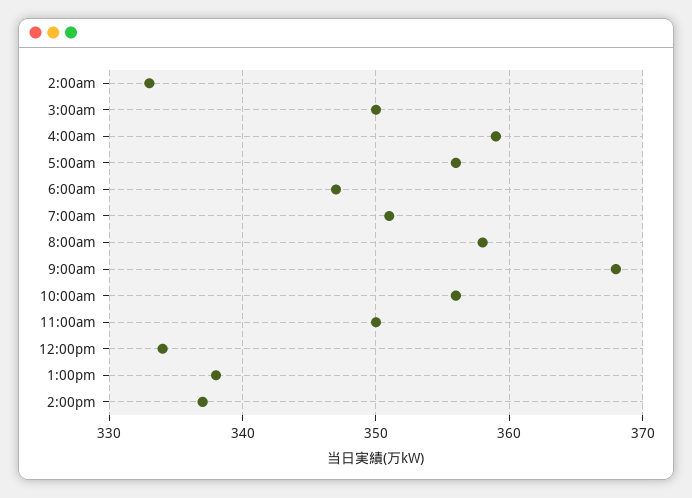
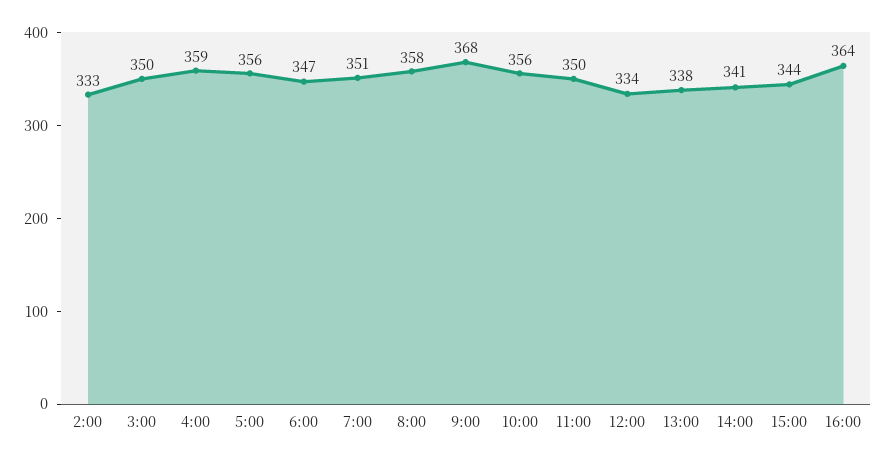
2:00pm: 337 -> 341
15:00: none -> 344
16:00: none -> 364

